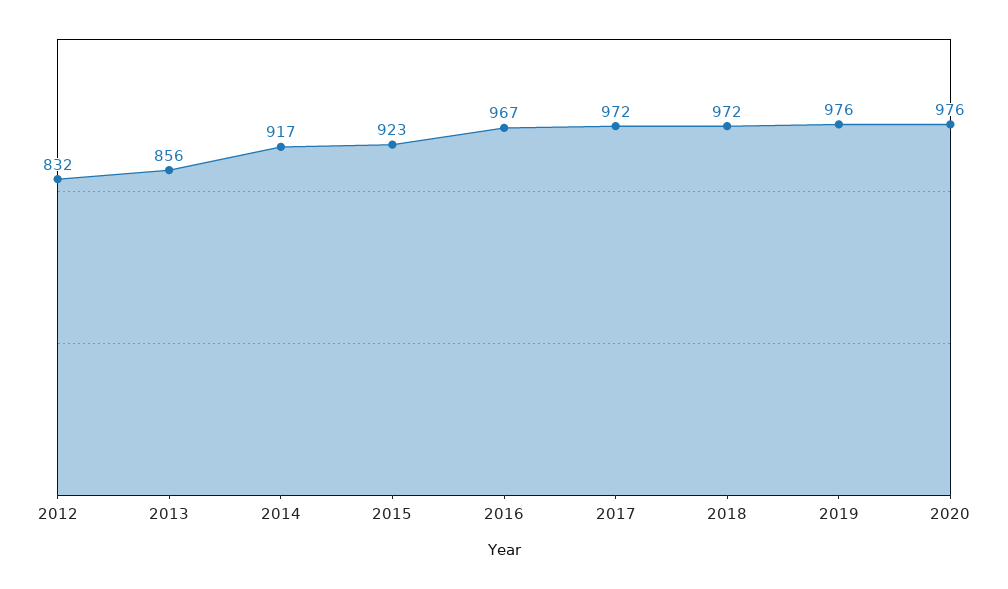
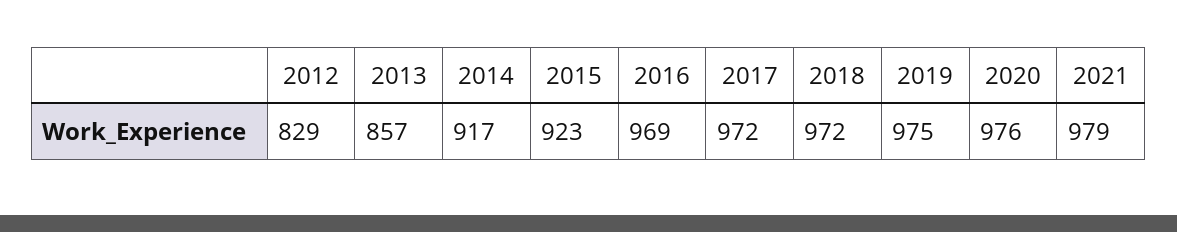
2012: 832 -> 829
2013: 856 -> 857
2016: 967 -> 969
2019: 976 -> 975
2021: none -> 979

